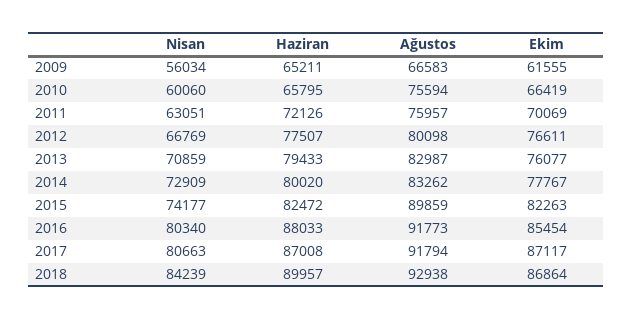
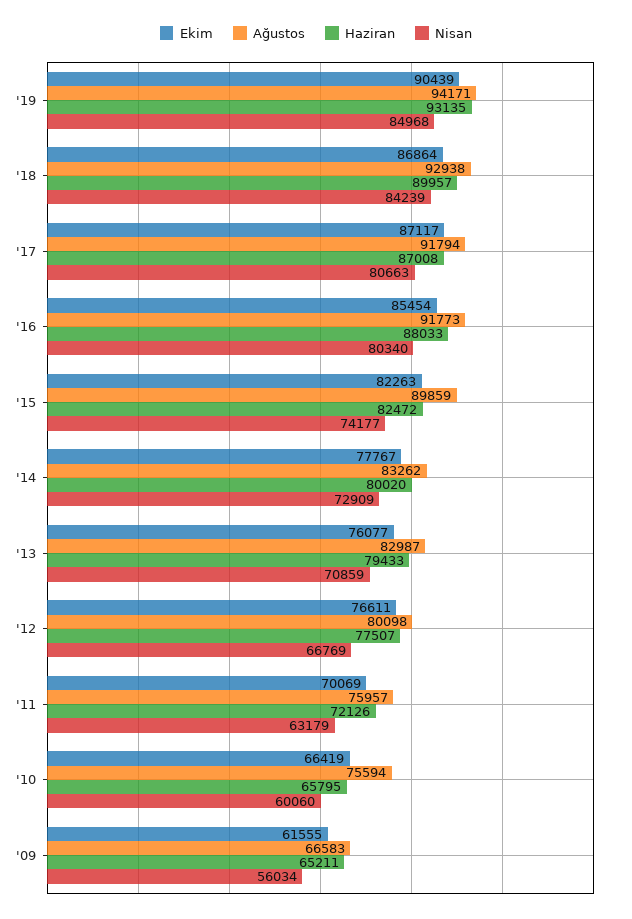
Nisan, 2011: 63051 -> 63179
Ekim, '19: none -> 90439
Ağustos, '19: none -> 94171
Haziran, '19: none -> 93135
Nisan, '19: none -> 84968

